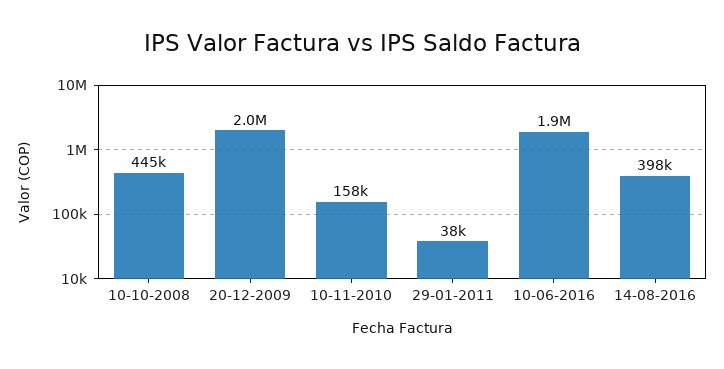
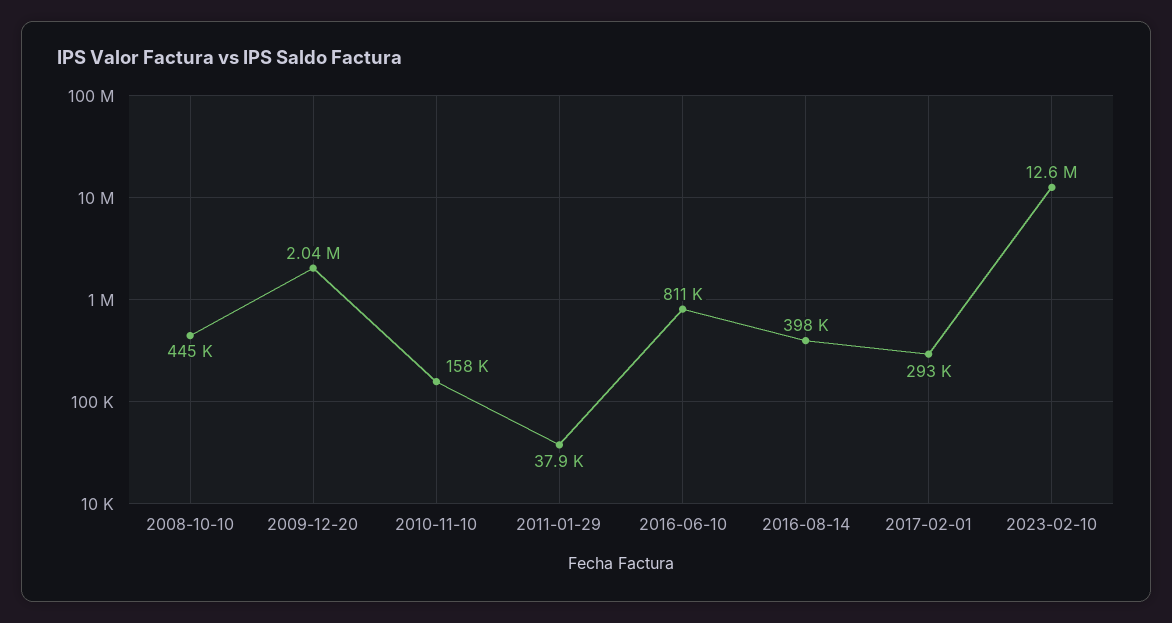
10-06-2016: 1900000 -> 811000
2017-02-01: none -> 293000
2023-02-10: none -> 12600000

